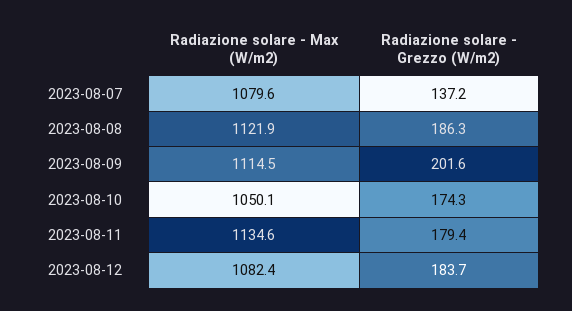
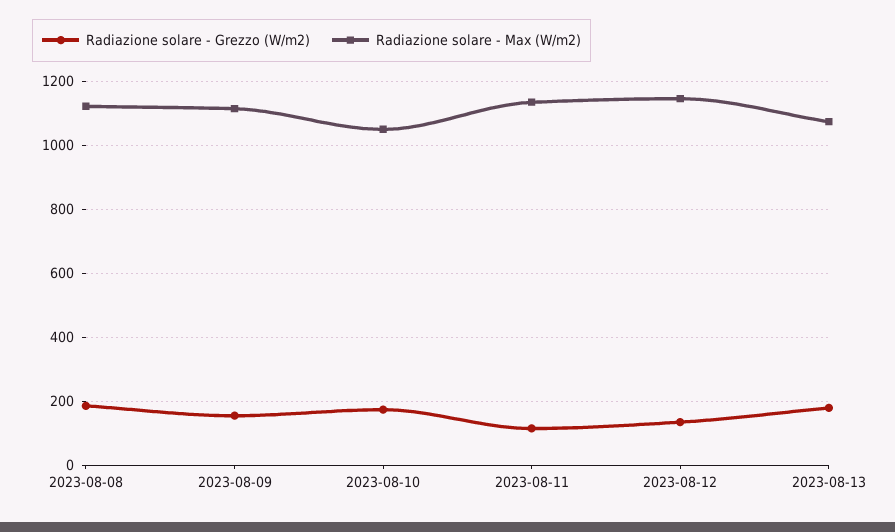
Radiazione solare - Max (W/m2), 2023-08-07: 1079.6 -> none
Radiazione solare - Grezzo (W/m2), 2023-08-07: 137.2 -> none
Radiazione solare - Grezzo (W/m2), 2023-08-09: 201.6 -> 160
Radiazione solare - Grezzo (W/m2), 2023-08-11: 179.4 -> 120
Radiazione solare - Max (W/m2), 2023-08-12: 1082.4 -> 1140
Radiazione solare - Grezzo (W/m2), 2023-08-12: 183.7 -> 140
Radiazione solare - Grezzo (W/m2), 2023-08-13: none -> 180
Radiazione solare - Max (W/m2), 2023-08-13: none -> 1080

